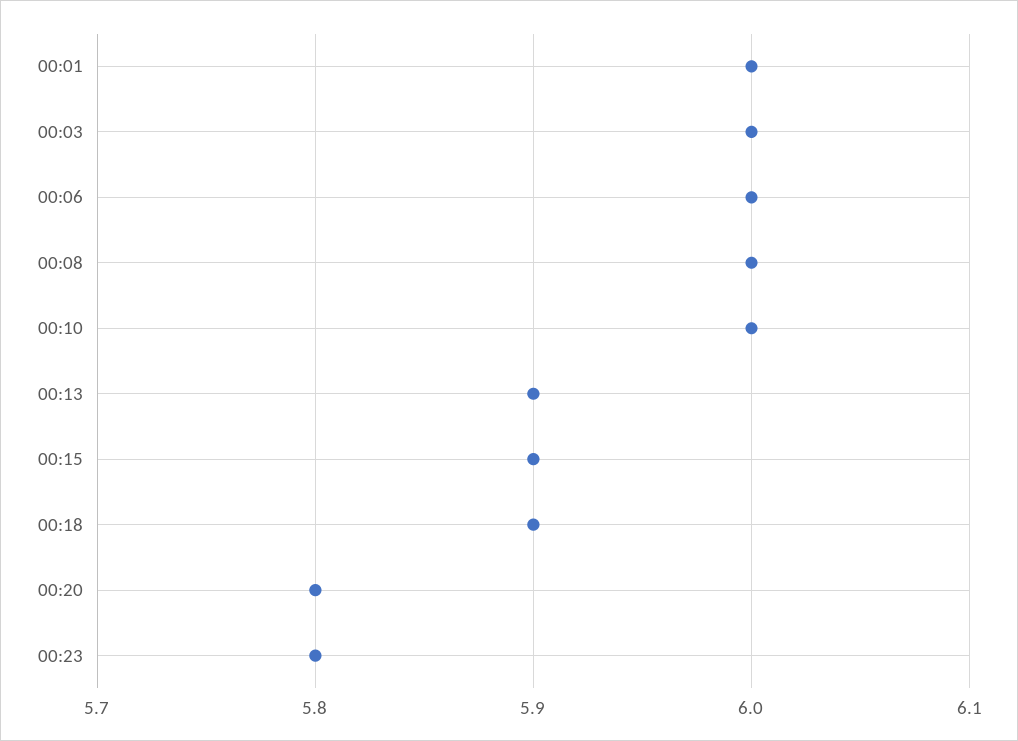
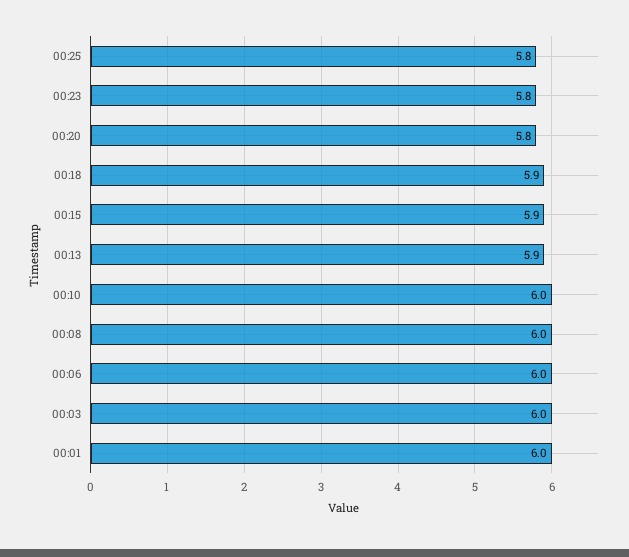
00:25: none -> 5.8

